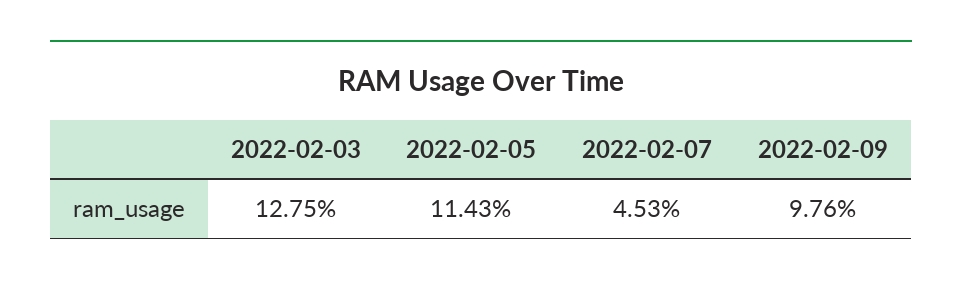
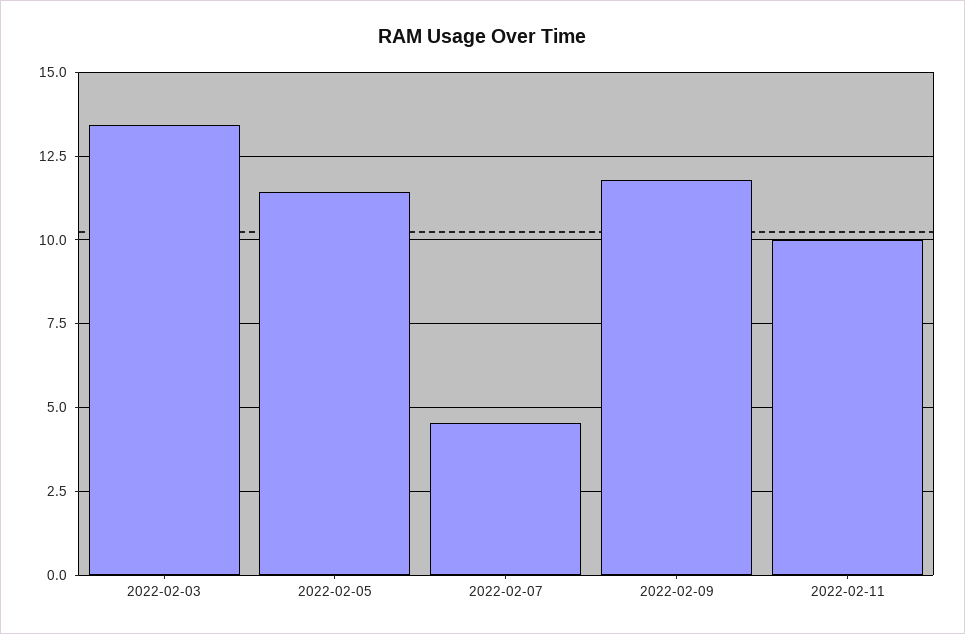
2022-02-03: 12.75 -> 13.5
2022-02-09: 9.76 -> 11.75
2022-02-11: none -> 10

